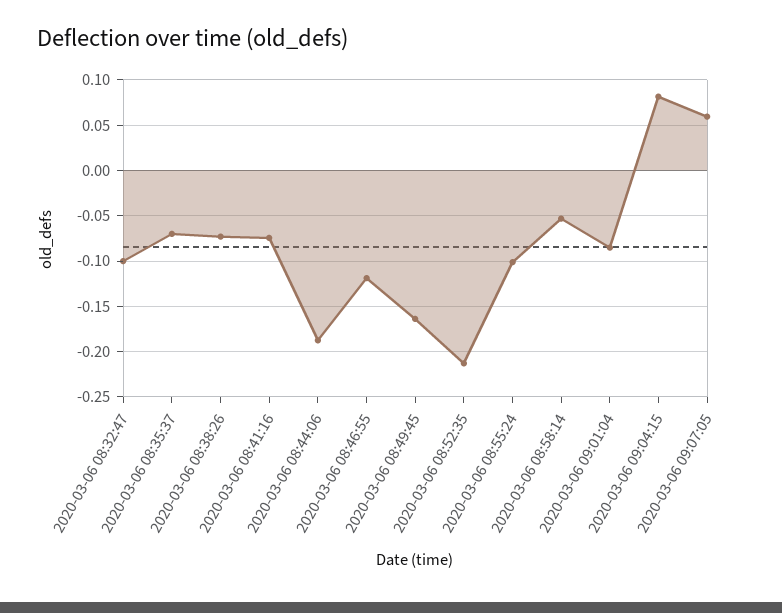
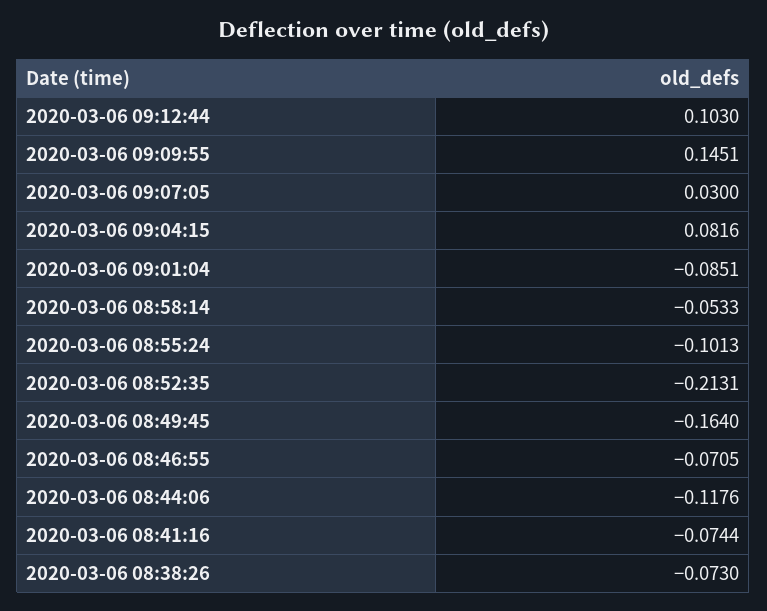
2020-03-06 08:32:47: -0.1 -> none
2020-03-06 08:35:37: -0.07 -> none
2020-03-06 08:44:06: -0.19 -> -0.1176
2020-03-06 08:46:55: -0.12 -> -0.0705
2020-03-06 09:07:05: 0.06 -> 0.03
2020-03-06 09:12:44: none -> 0.103
2020-03-06 09:09:55: none -> 0.1451

